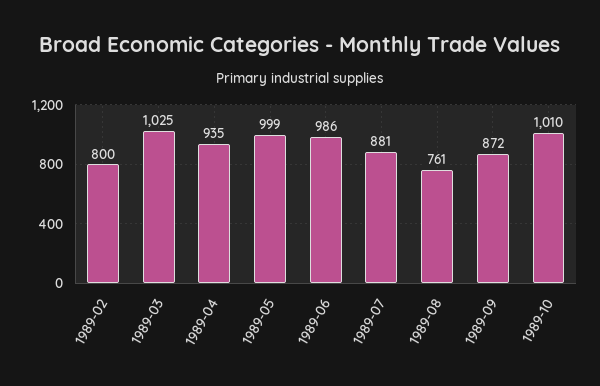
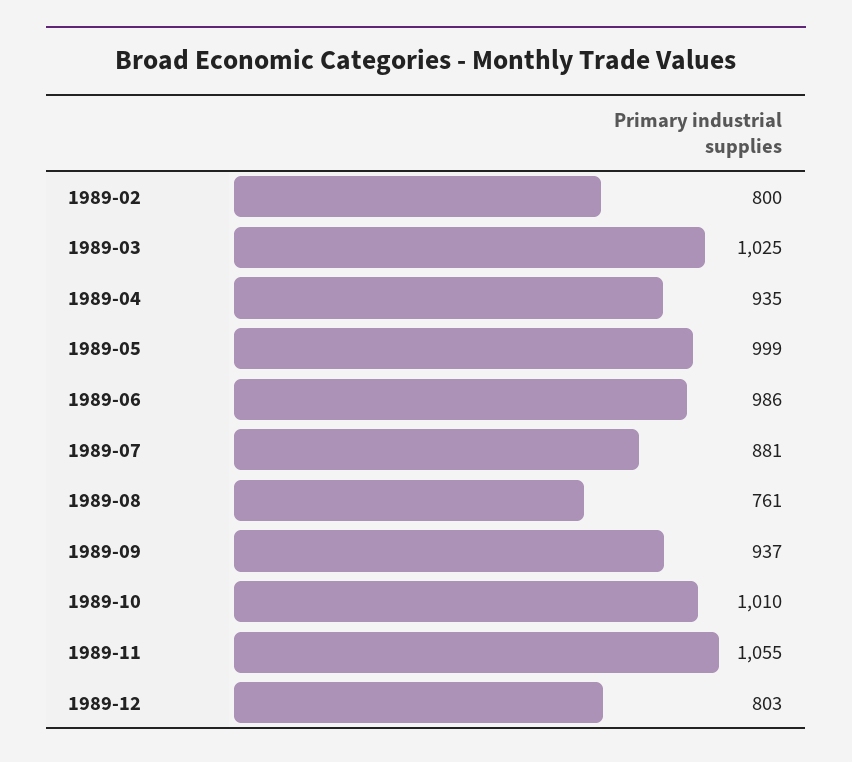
1989-09: 872 -> 937
1989-11: none -> 1055
1989-12: none -> 803

